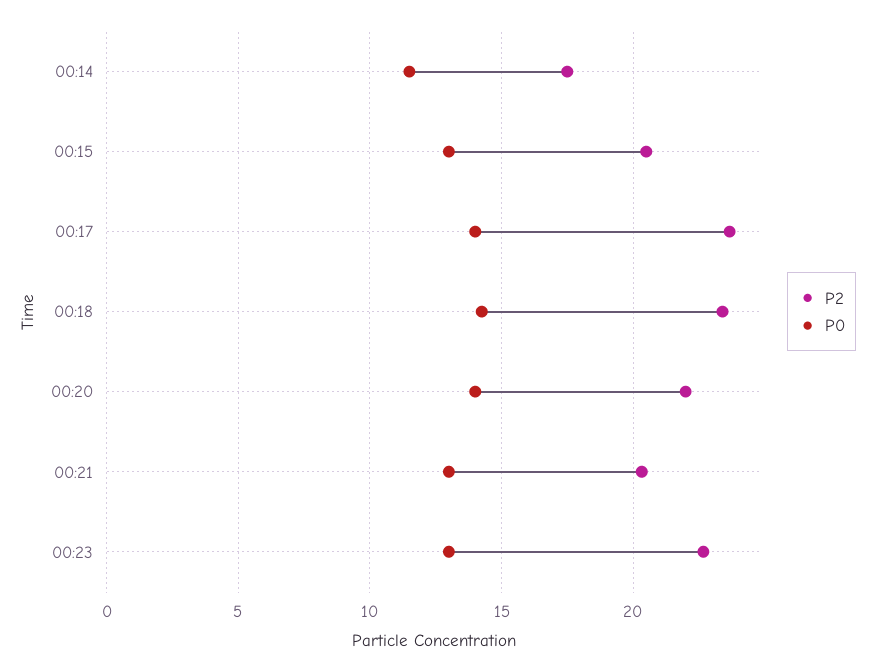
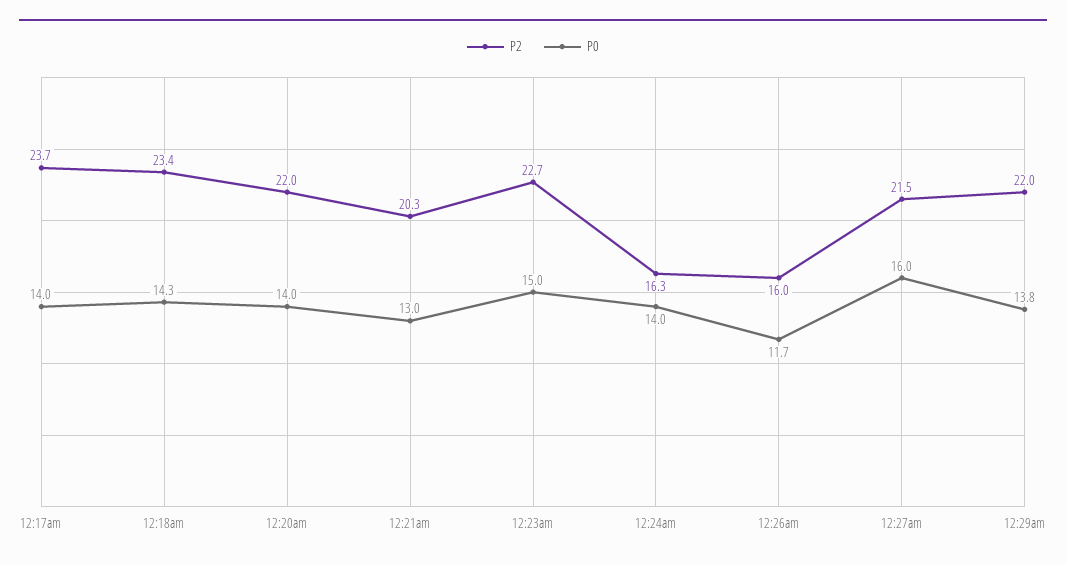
P2, 00:14: 17.5 -> none
P0, 00:14: 11.5 -> none
P2, 00:15: 20.5 -> none
P0, 00:15: 13 -> none
P0, 00:23: 13 -> 15
P2, 12:24am: none -> 16.3
P0, 12:24am: none -> 14
P2, 12:26am: none -> 16
P0, 12:26am: none -> 11.7
P2, 12:27am: none -> 21.5
P0, 12:27am: none -> 16
P2, 12:29am: none -> 22
P0, 12:29am: none -> 13.8

